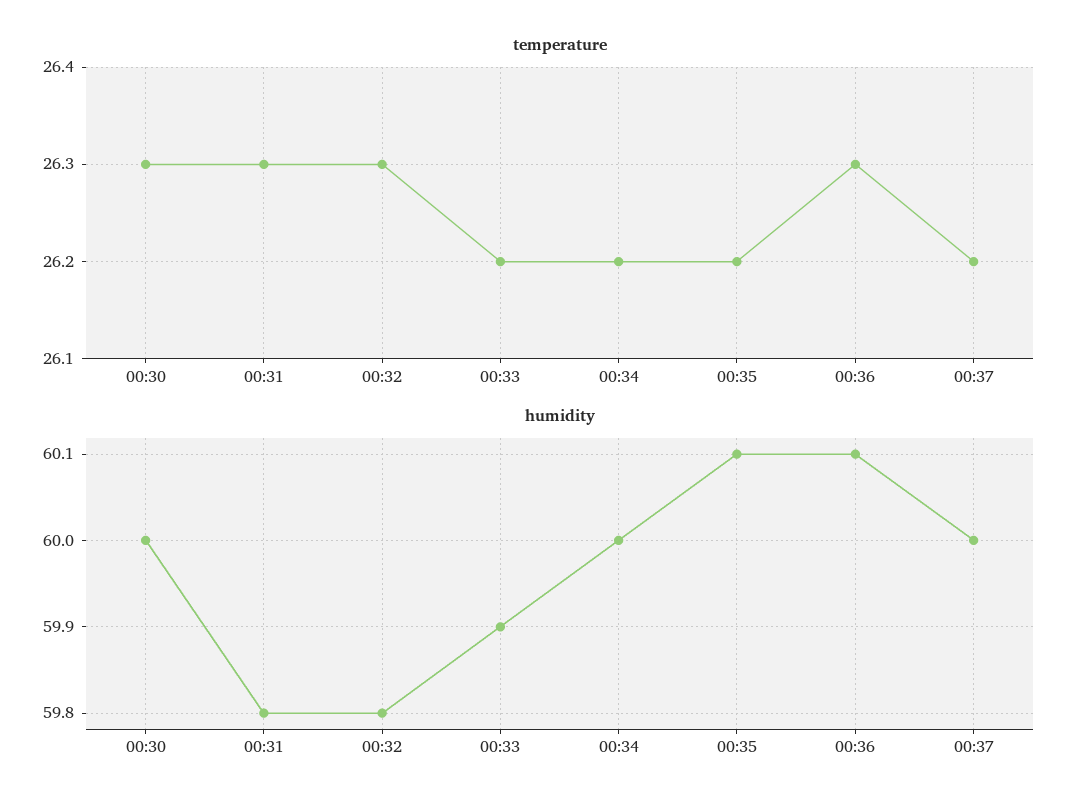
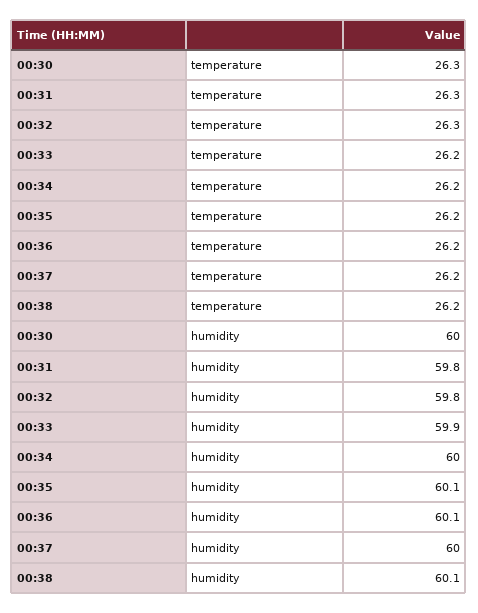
temperature, 00:36: 26.3 -> 26.2
temperature, 00:38: none -> 26.2
humidity, 00:38: none -> 60.1

